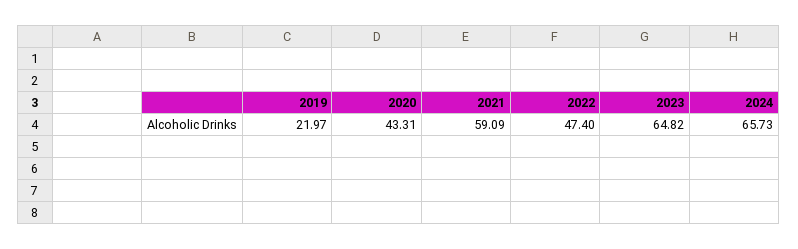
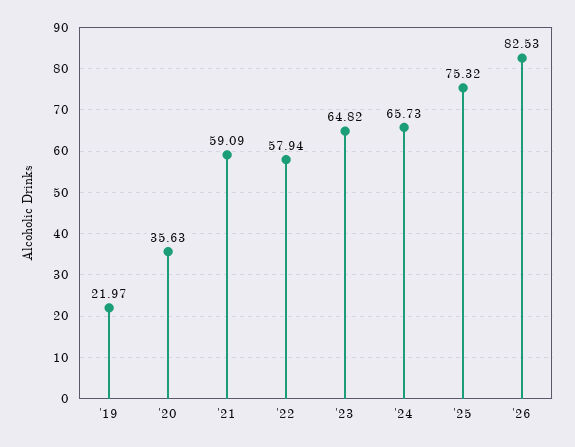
2020: 43.31 -> 35.63
2022: 47.4 -> 57.94
'25: none -> 75.32
'26: none -> 82.53

